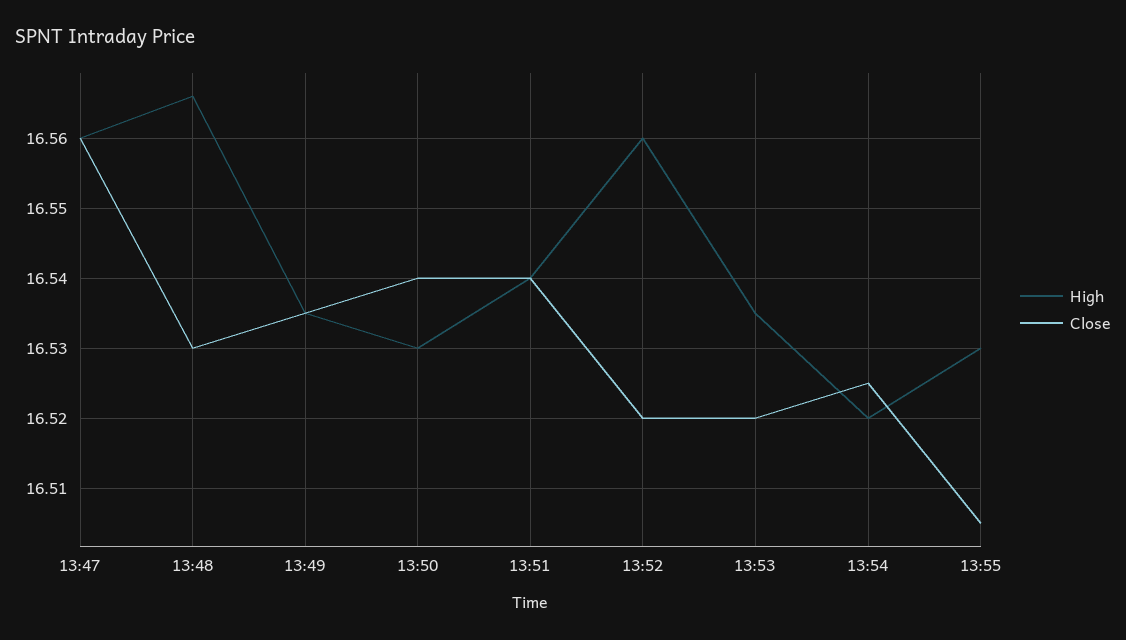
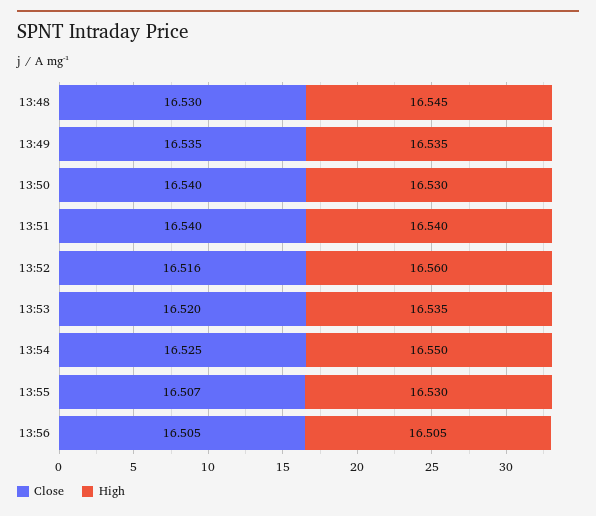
High, 13:47: 16.56 -> none
Close, 13:47: 16.56 -> none
High, 13:48: 16.566 -> 16.545
Close, 13:52: 16.52 -> 16.516
High, 13:54: 16.52 -> 16.55
Close, 13:55: 16.505 -> 16.507
Close, 13:56: none -> 16.505
High, 13:56: none -> 16.505

